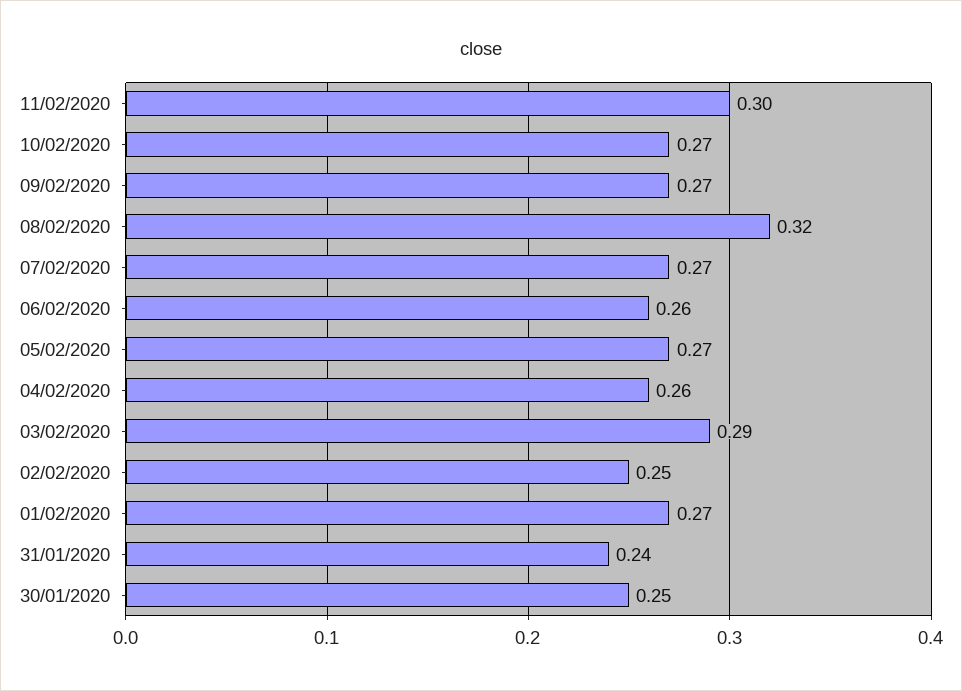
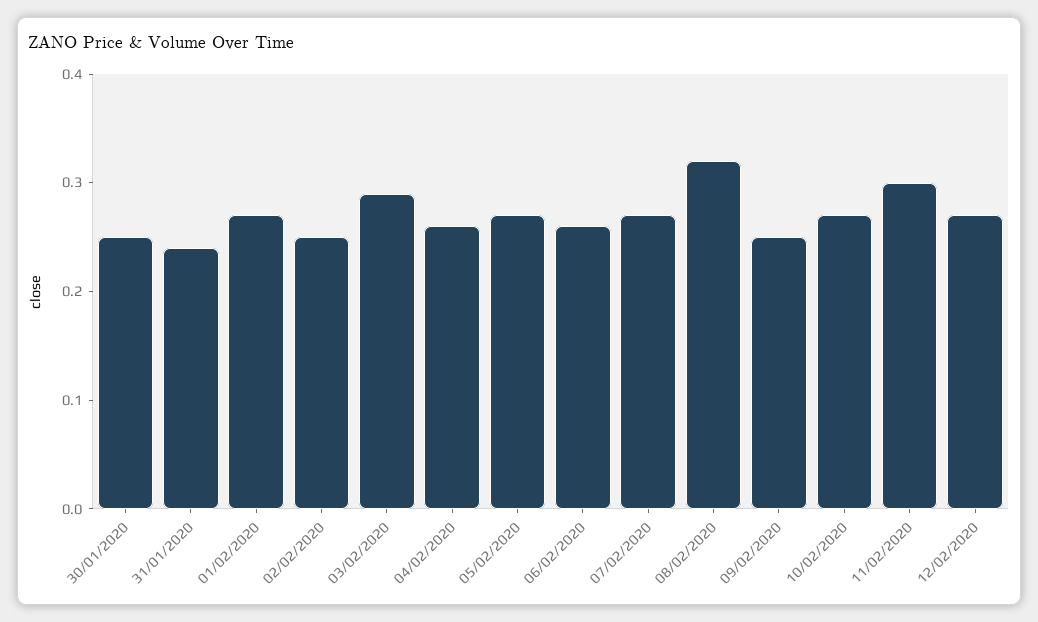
09/02/2020: 0.27 -> 0.25
12/02/2020: none -> 0.27

